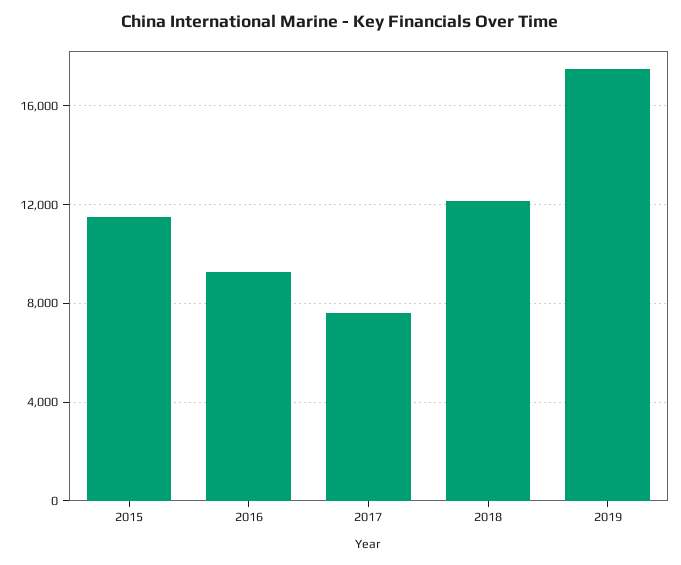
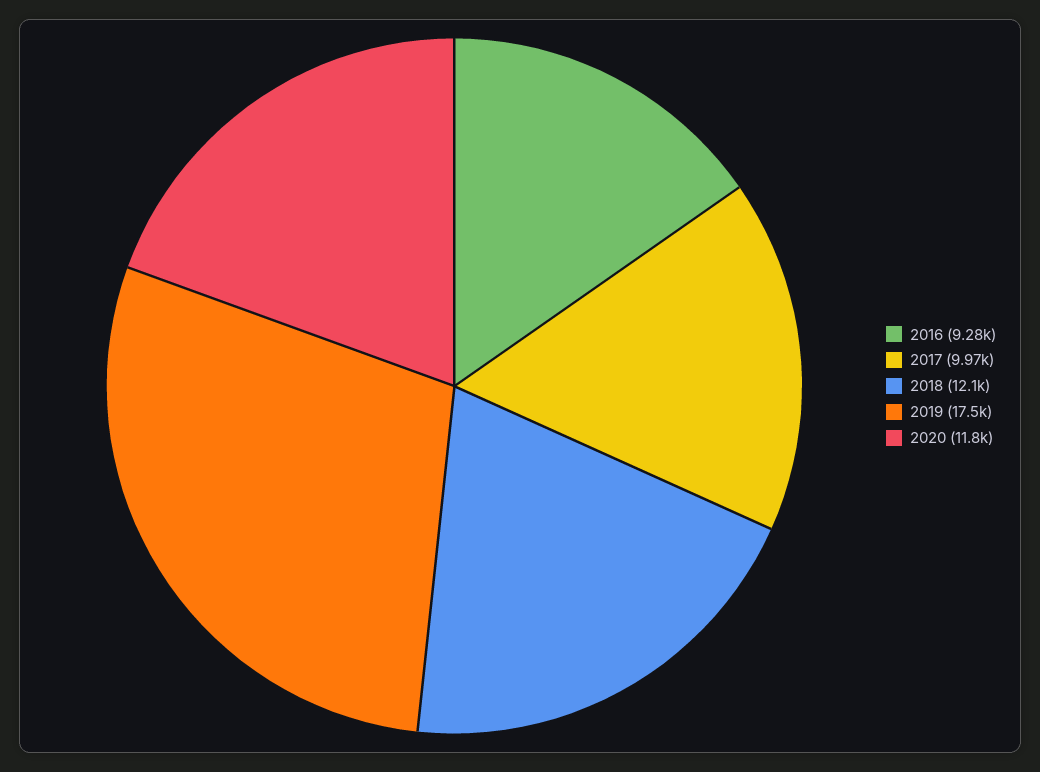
2015: 11500 -> none
2017: 7500 -> 9970
2020: none -> 11800

